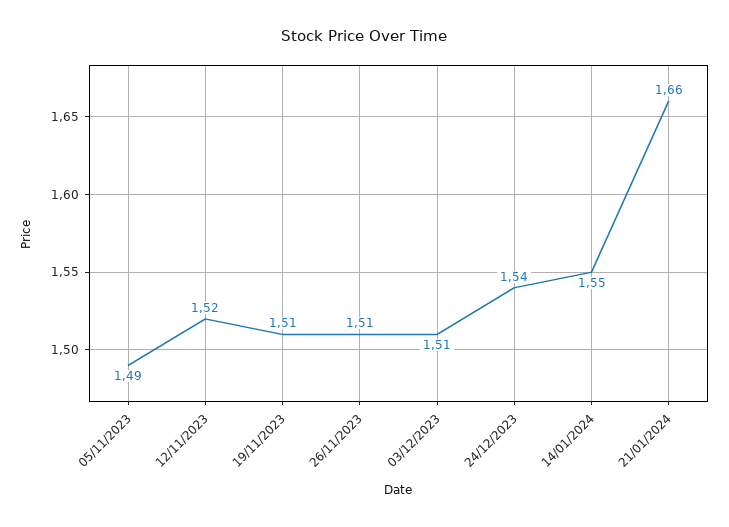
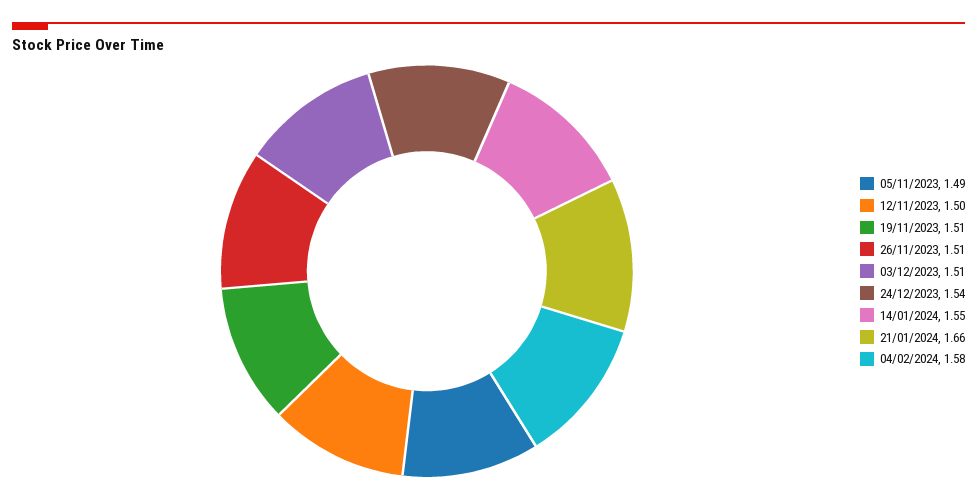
12/11/2023: 1.52 -> 1.5
04/02/2024: none -> 1.58

